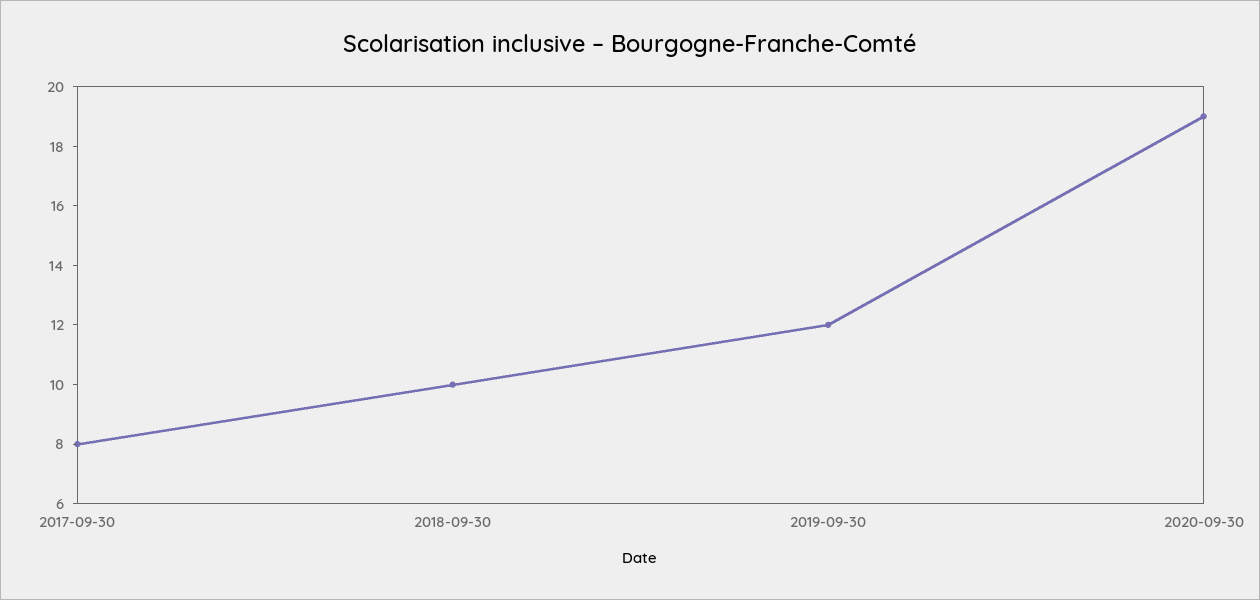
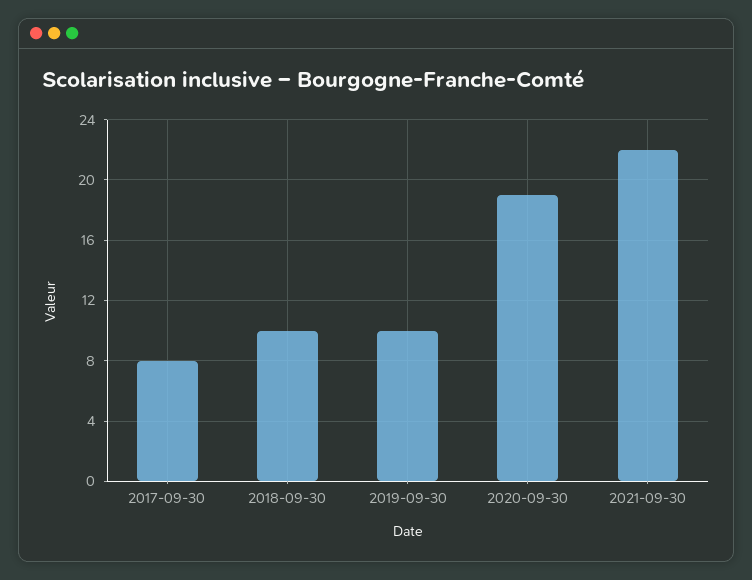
2019-09-30: 12 -> 10
2021-09-30: none -> 22

